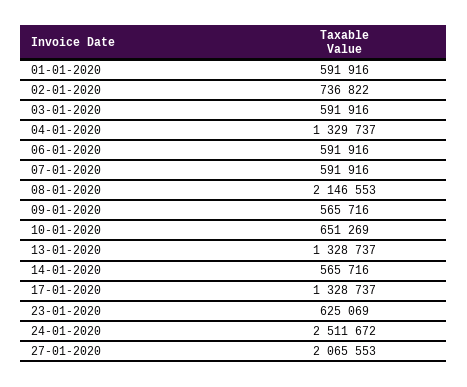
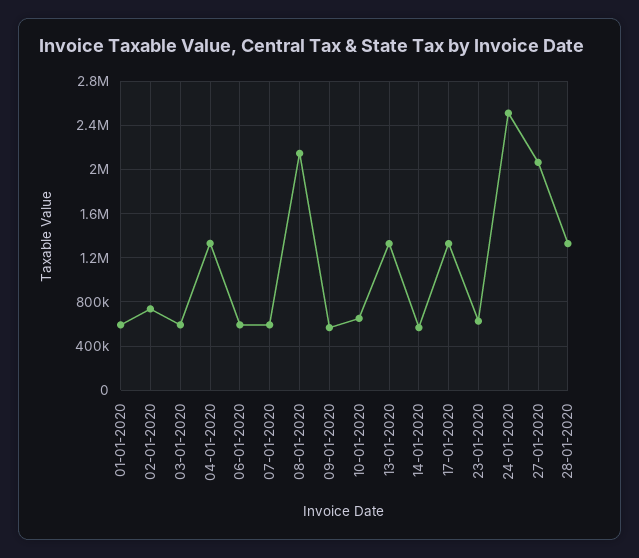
28-01-2020: none -> 1300000

